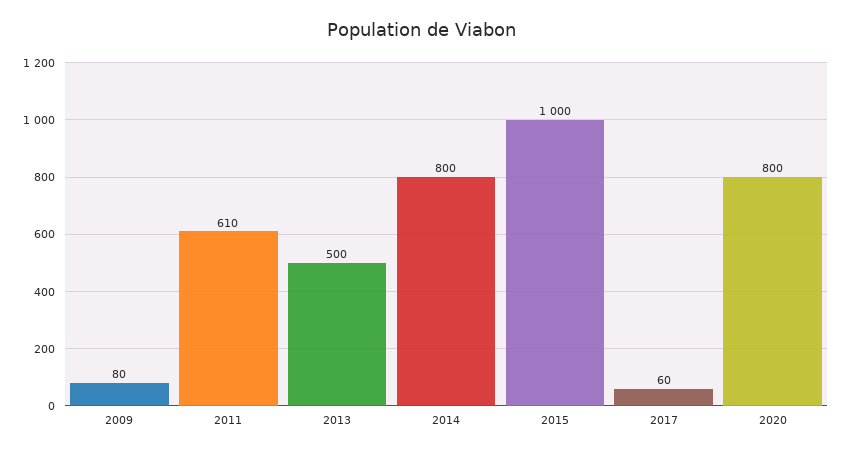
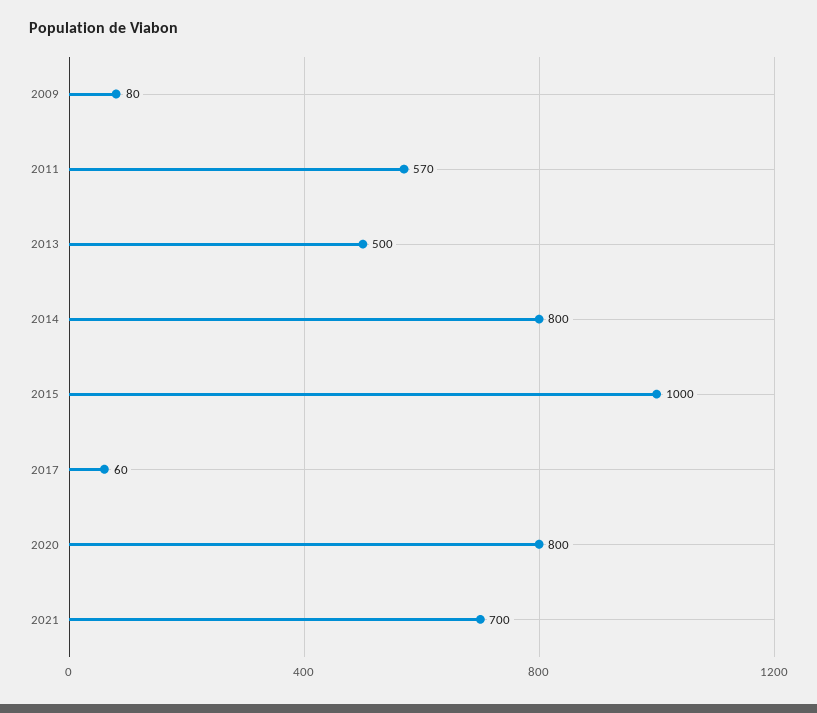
2011: 610 -> 570
2021: none -> 700

